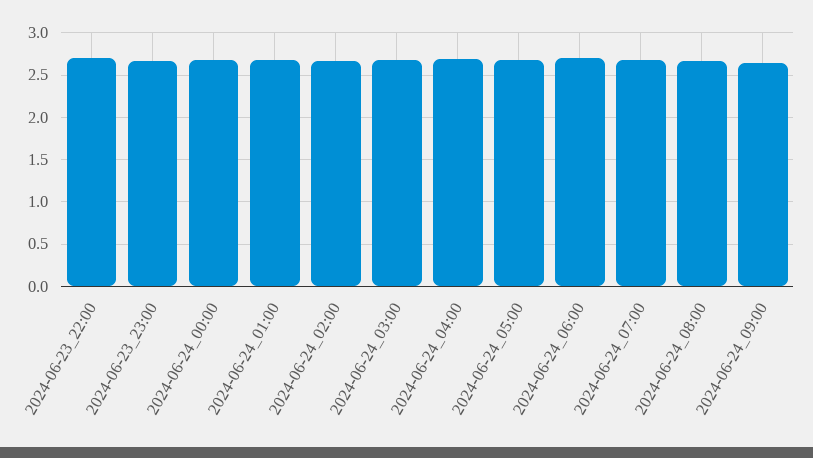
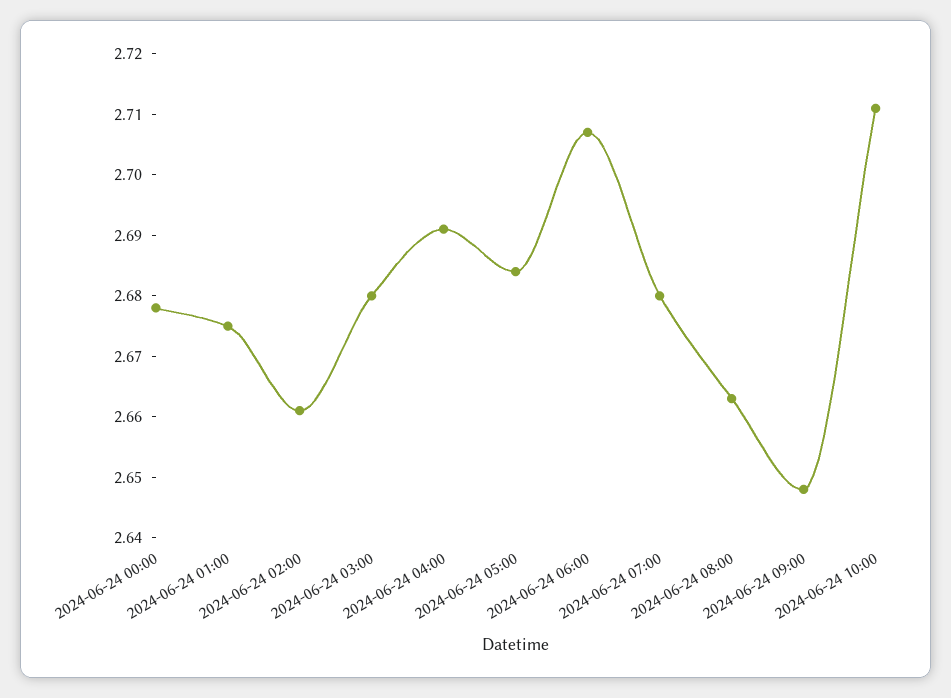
2024-06-23_22:00: 2.7 -> none
2024-06-23_23:00: 2.7 -> none
2024-06-24 10:00: none -> 2.71

